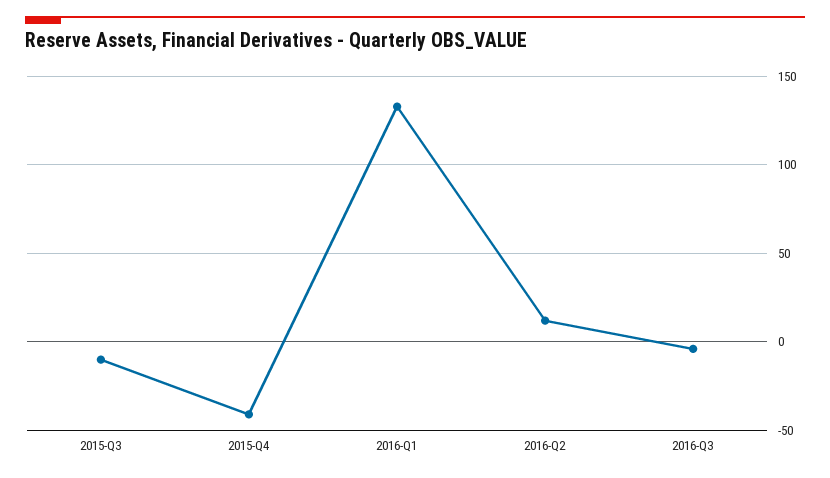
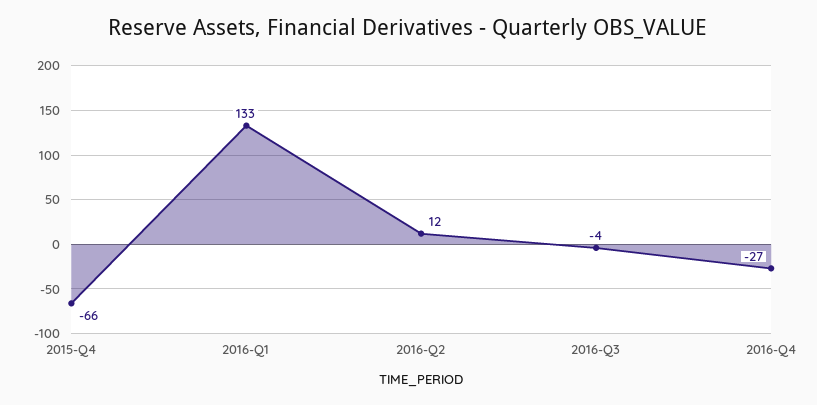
2015-Q3: -10 -> none
2015-Q4: -40 -> -66
2016-Q4: none -> -27

